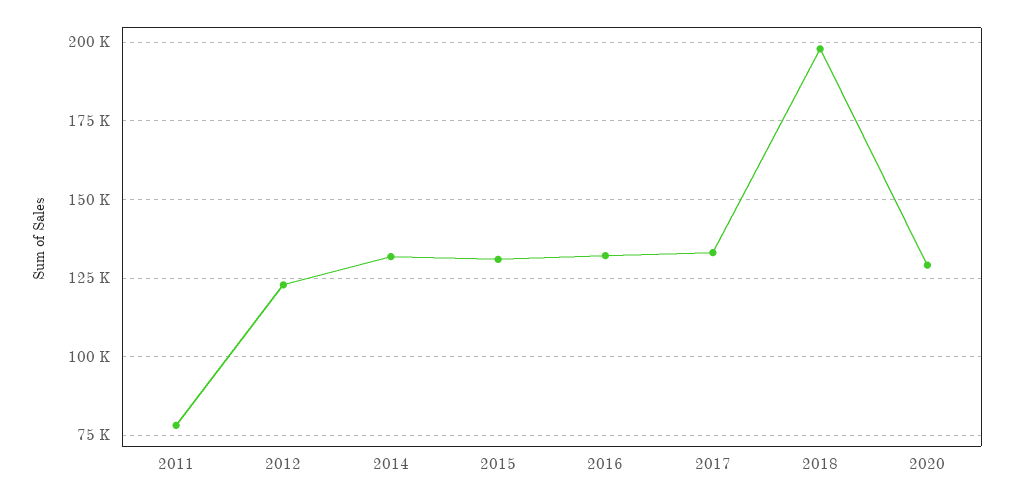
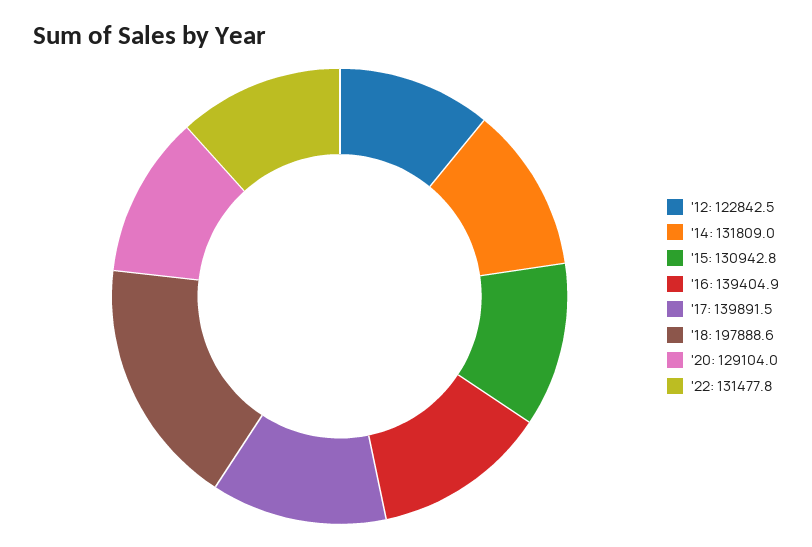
2011: 77500 -> none
2016: 132500 -> 139404.9
2017: 132500 -> 139891.5
'22: none -> 131477.8

